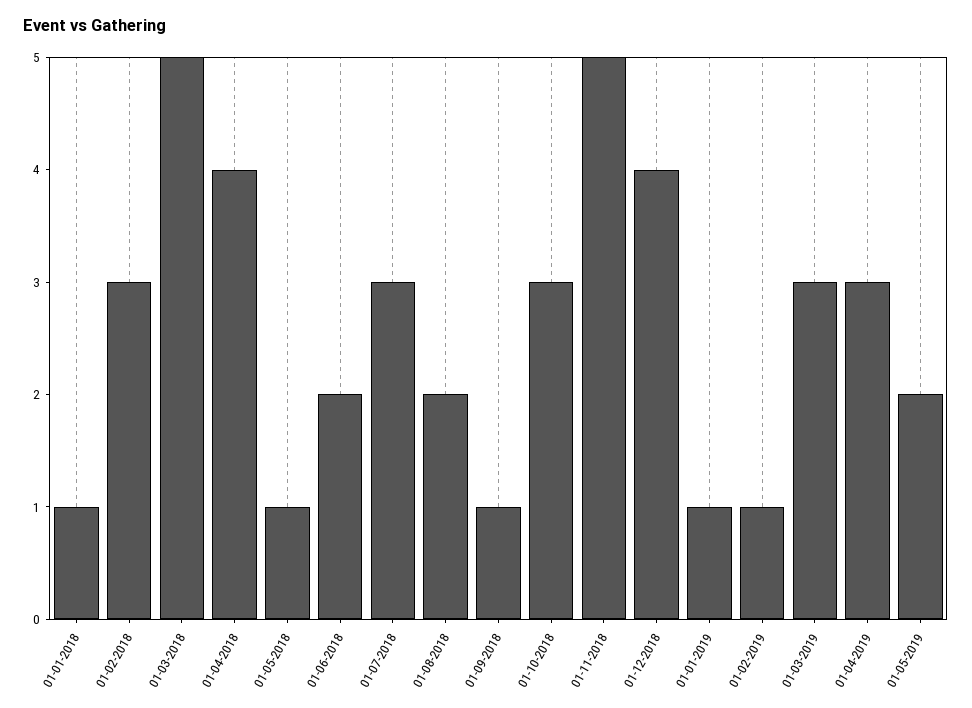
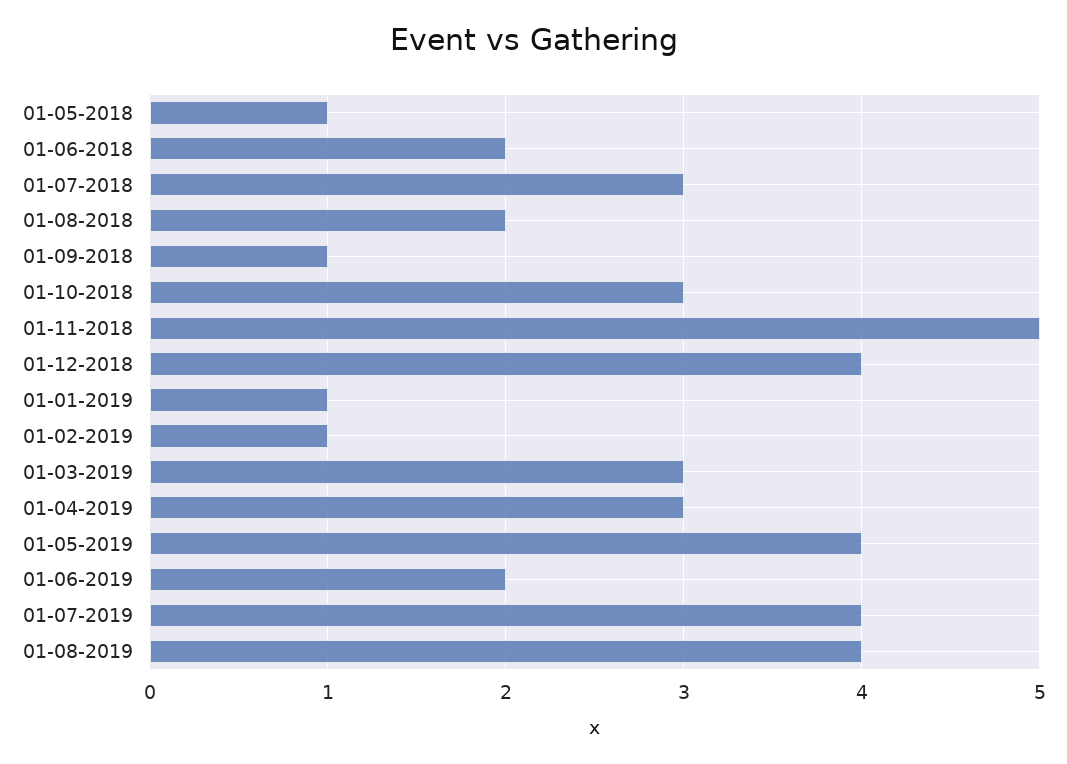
01-01-2018: 1 -> none
01-02-2018: 3 -> none
01-03-2018: 5 -> none
01-04-2018: 4 -> none
01-05-2019: 2 -> 4
01-06-2019: none -> 2
01-07-2019: none -> 4
01-08-2019: none -> 4

